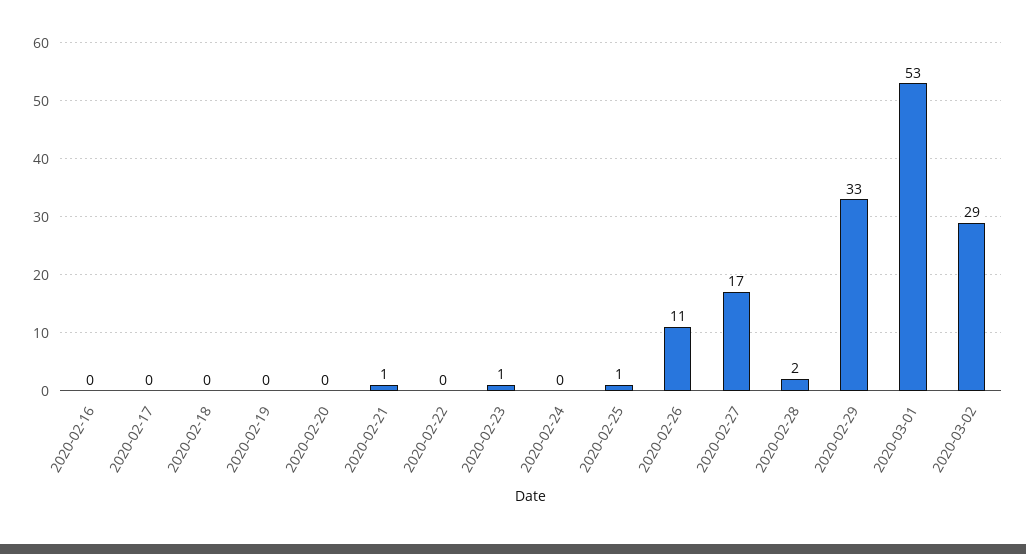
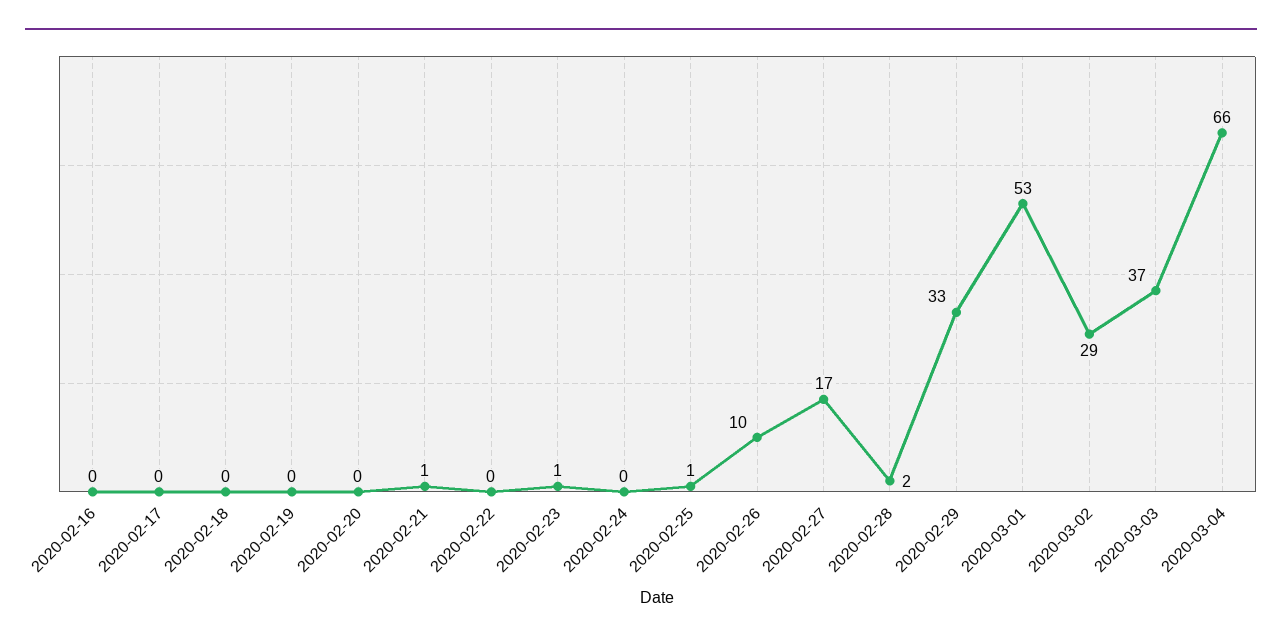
2020-02-26: 11 -> 10
2020-03-03: none -> 37
2020-03-04: none -> 66

